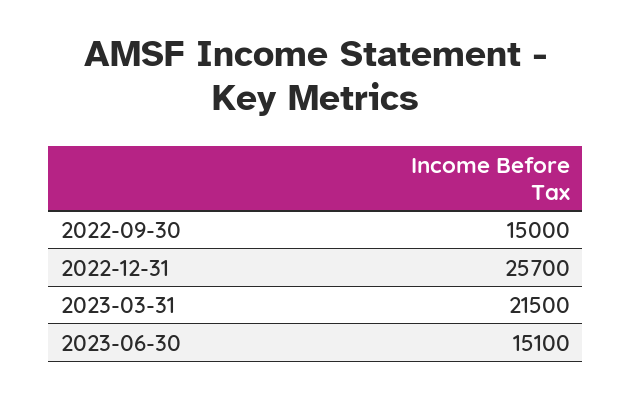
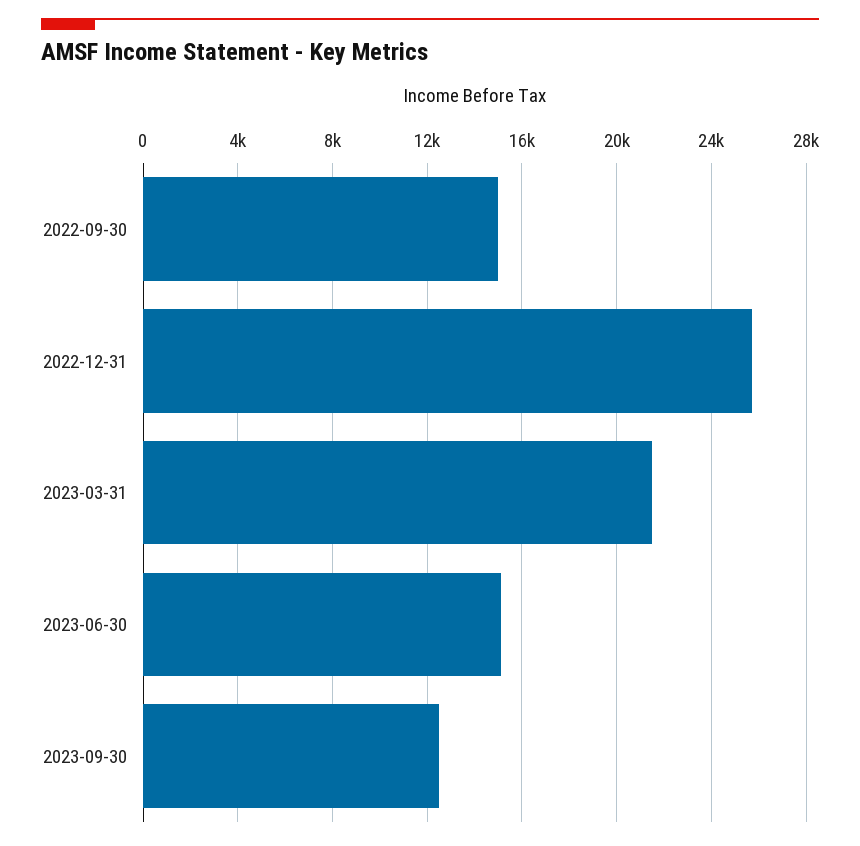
2023-09-30: none -> 12500

